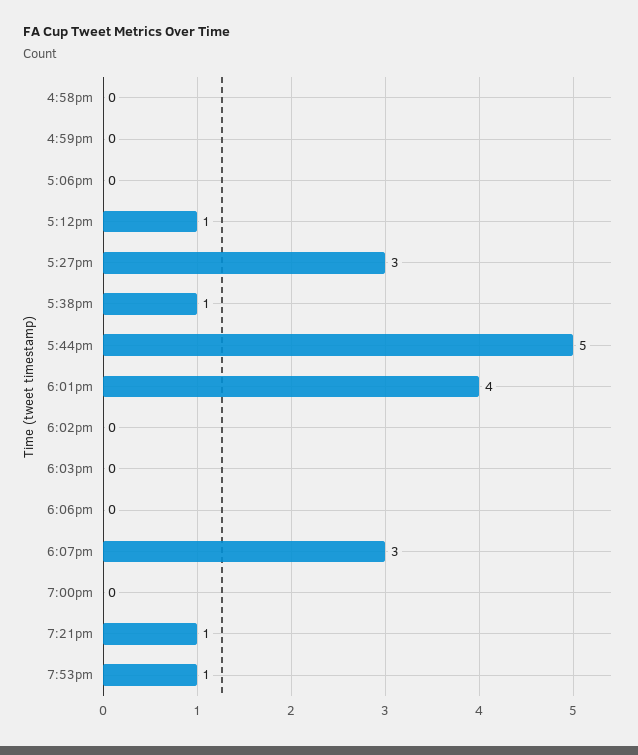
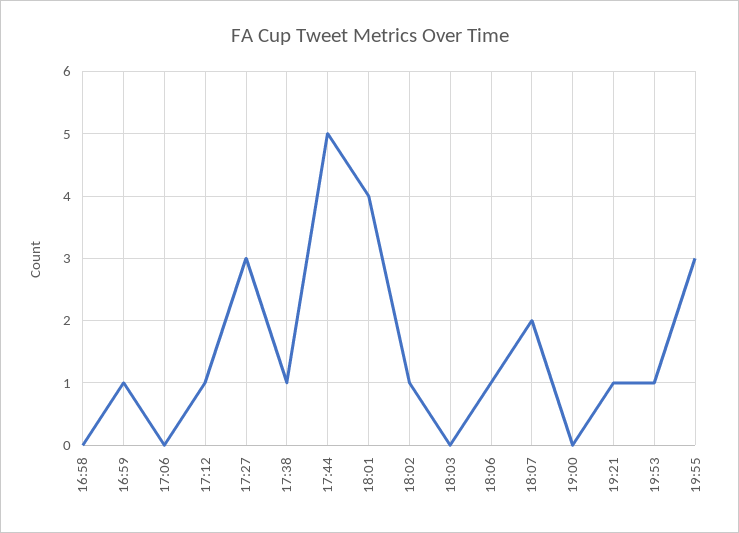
4:59pm: 0 -> 1
6:02pm: 0 -> 1
6:06pm: 0 -> 1
6:07pm: 3 -> 2
19:55: none -> 3

